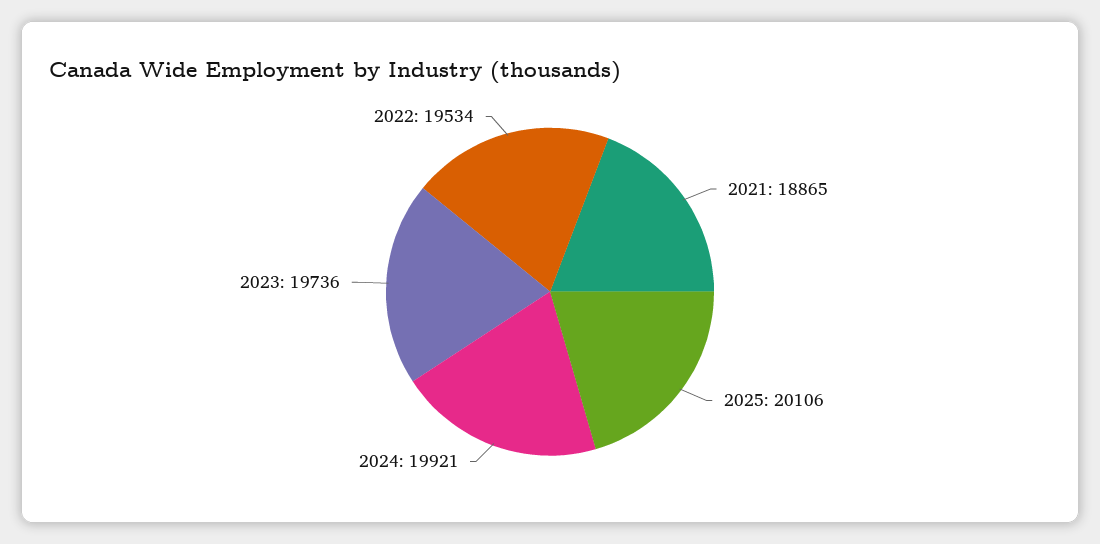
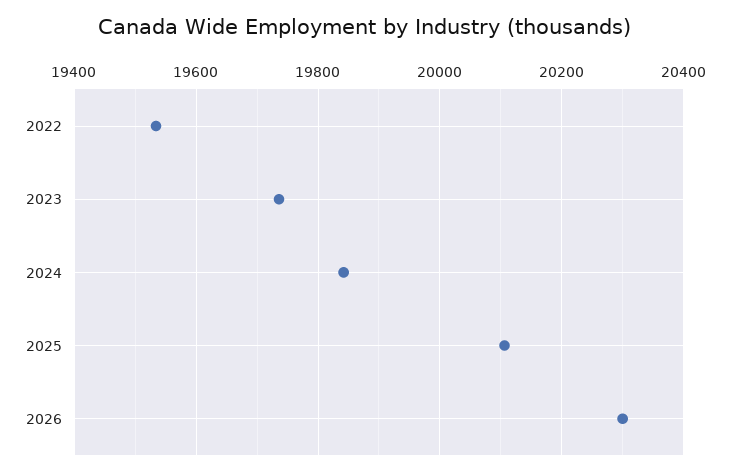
2021: 18865 -> none
2024: 19921 -> 19840
2026: none -> 20300

